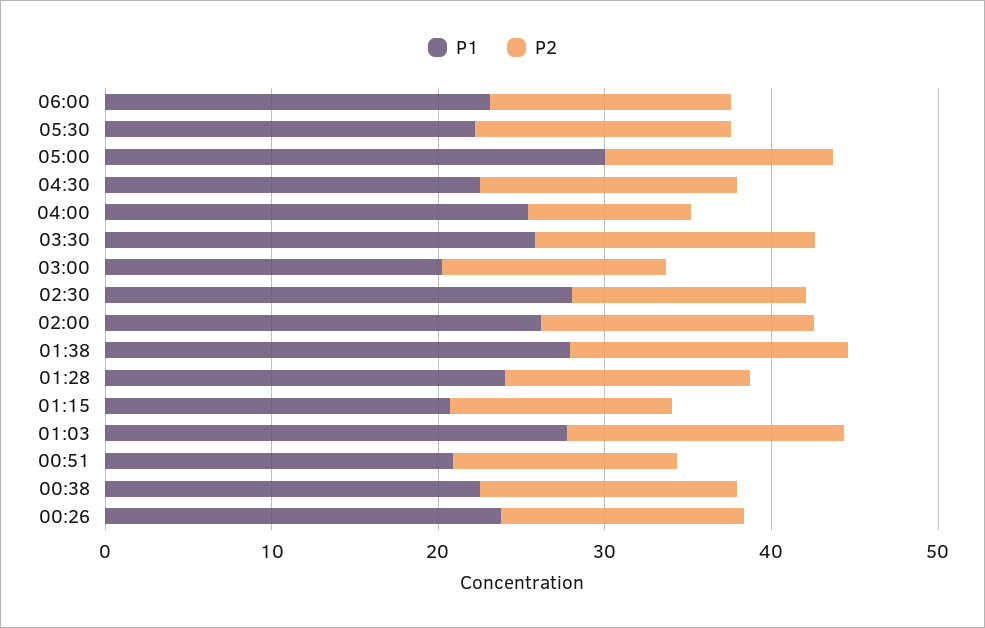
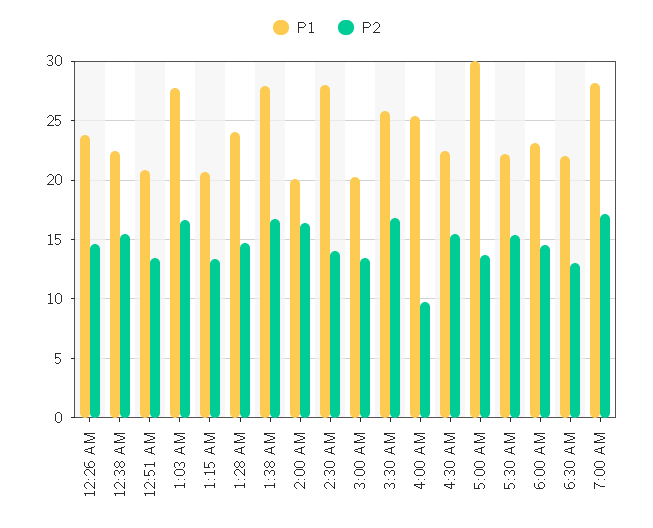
P1, 02:00: 26 -> 20
P1, 6:30 AM: none -> 22
P2, 6:30 AM: none -> 13
P1, 7:00 AM: none -> 28
P2, 7:00 AM: none -> 17

